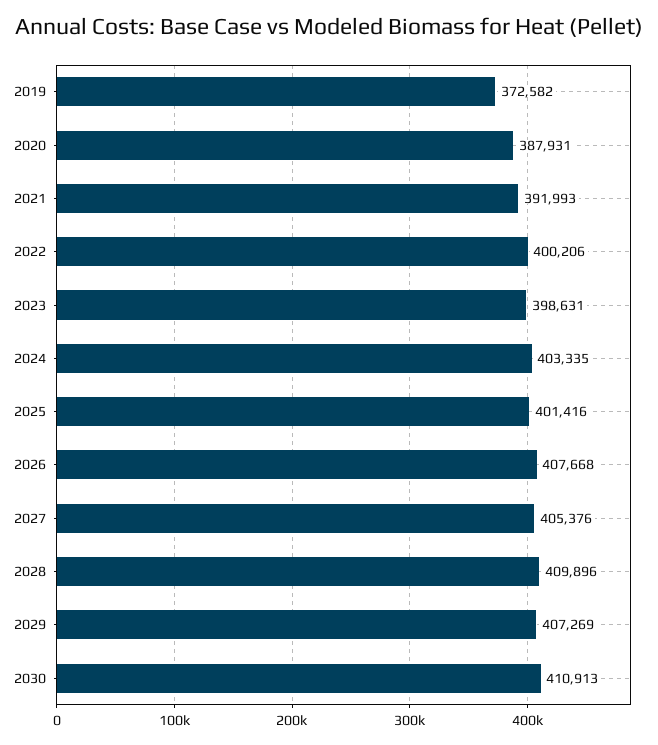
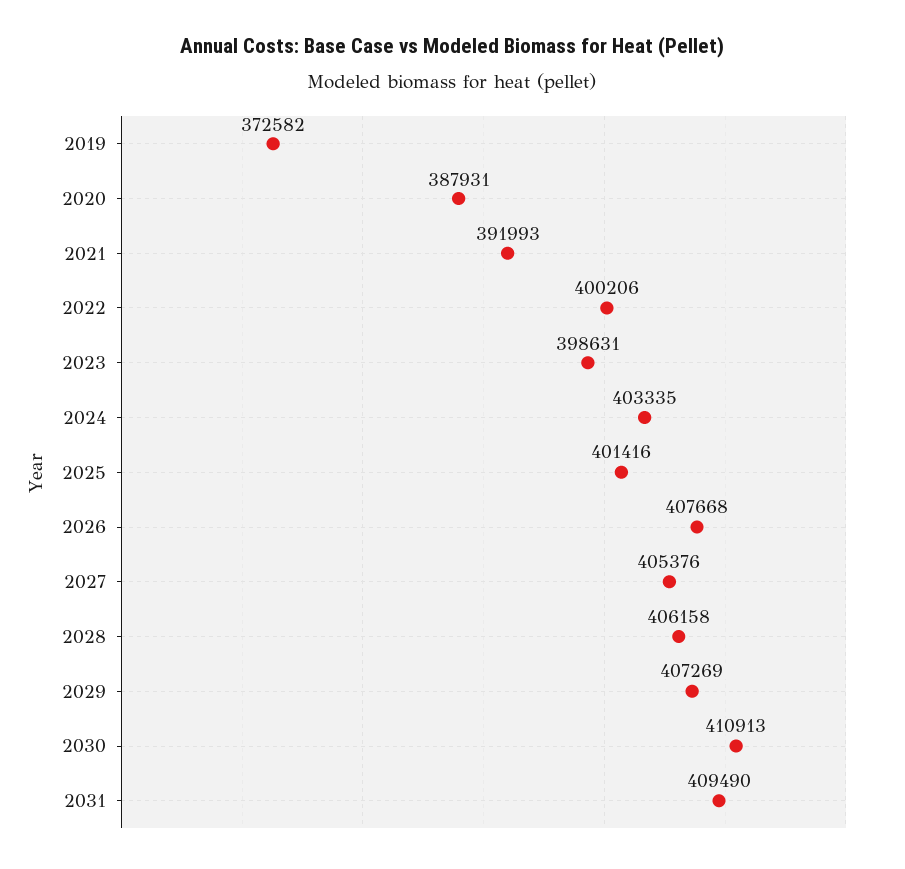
2028: 409896 -> 406158
2031: none -> 409490

